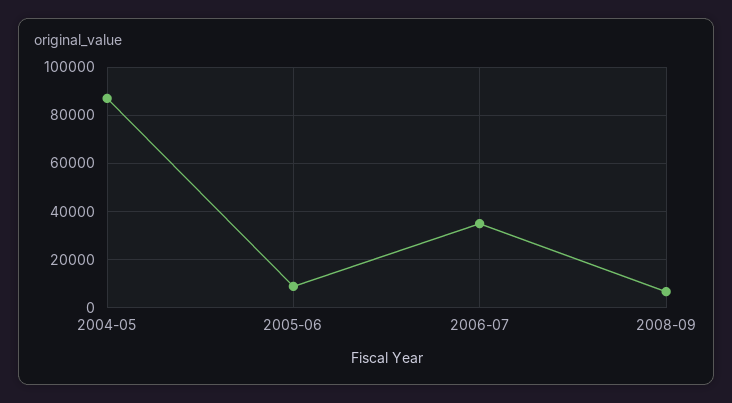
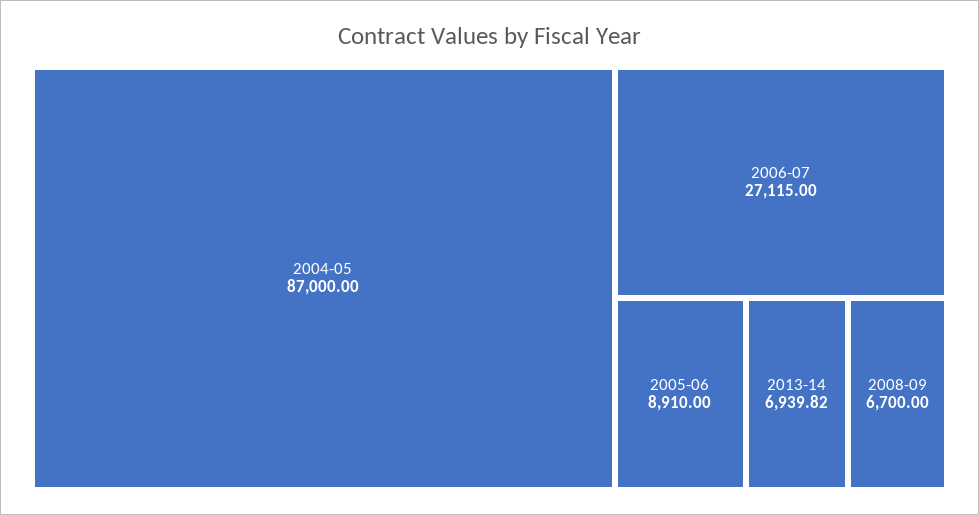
2006-07: 35000 -> 27115
2013-14: none -> 6939.82

